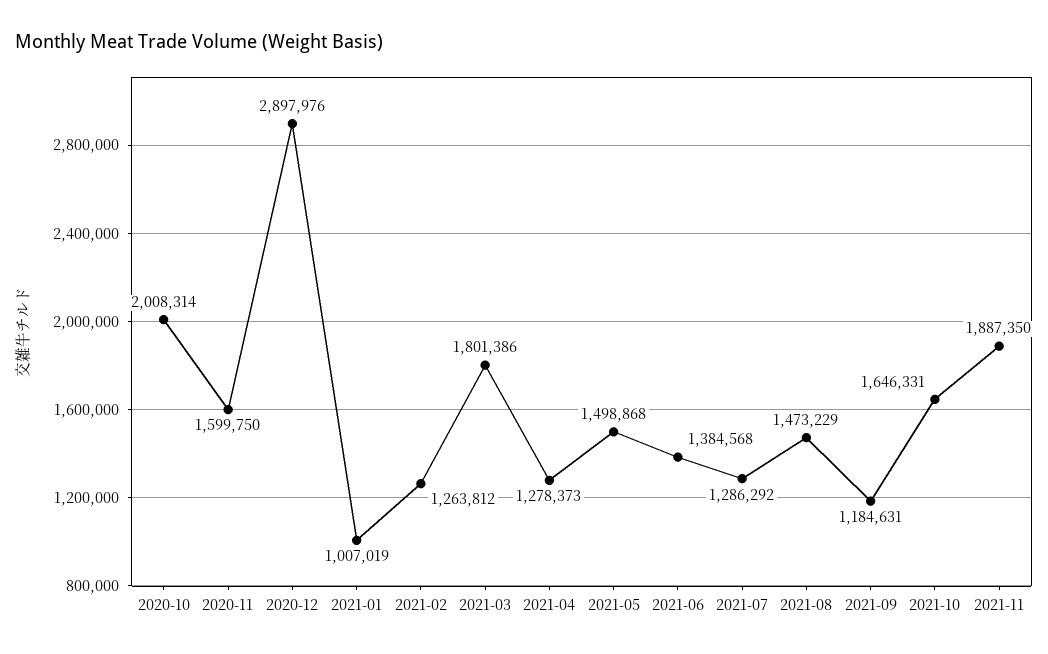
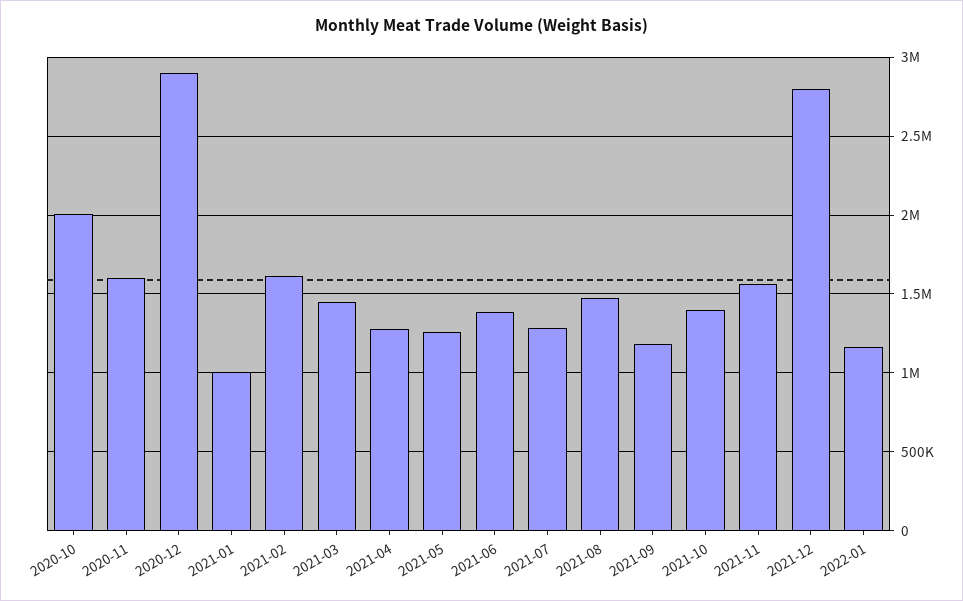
2021-02: 1263812 -> 1600000
2021-03: 1801386 -> 1450000
2021-05: 1498868 -> 1250000
2021-10: 1646331 -> 1400000
2021-11: 1887350 -> 1550000
2021-12: none -> 2800000
2022-01: none -> 1150000

